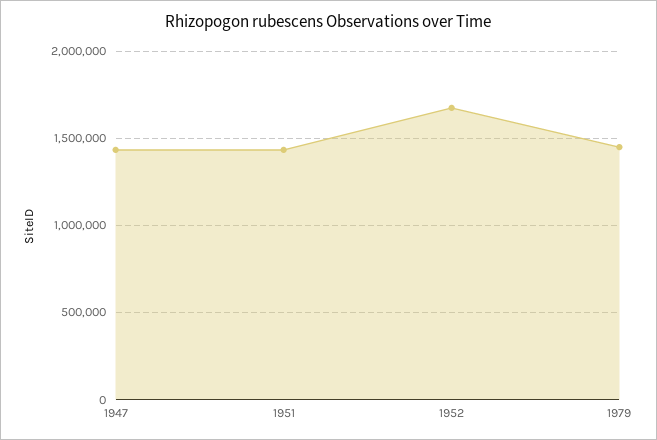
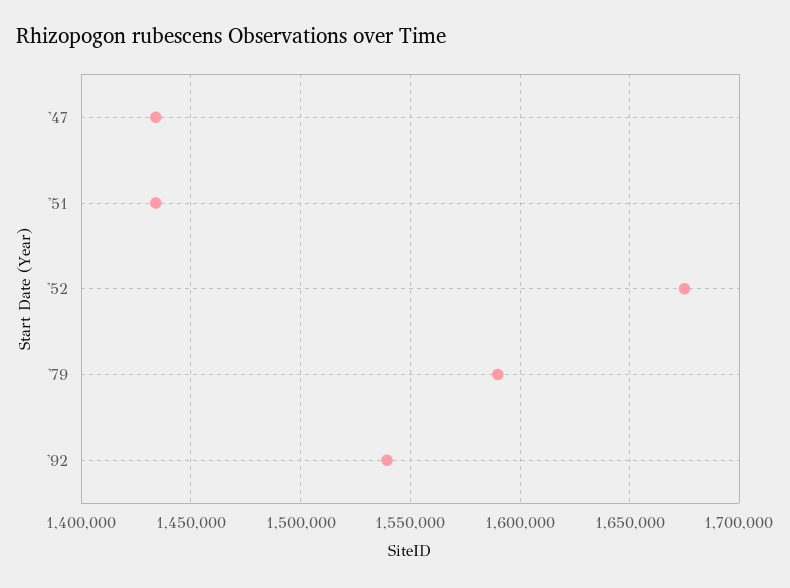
1979: 1450000 -> 1590000
'92: none -> 1540000

